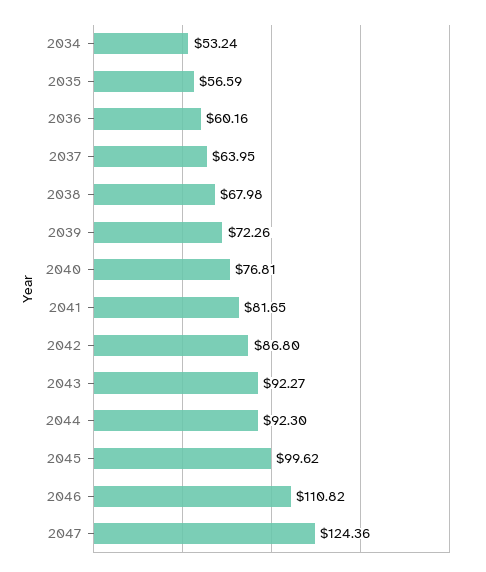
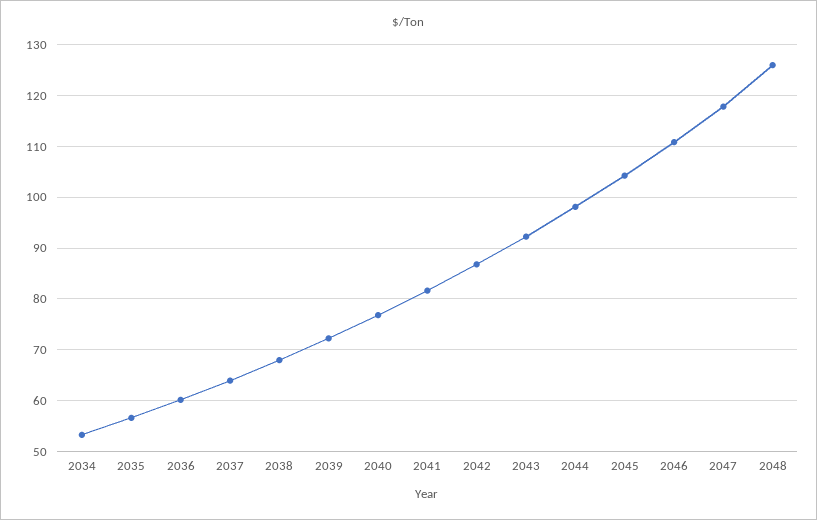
2044: 92.3 -> 98
2045: 99.62 -> 104
2047: 124.36 -> 118
2048: none -> 126

